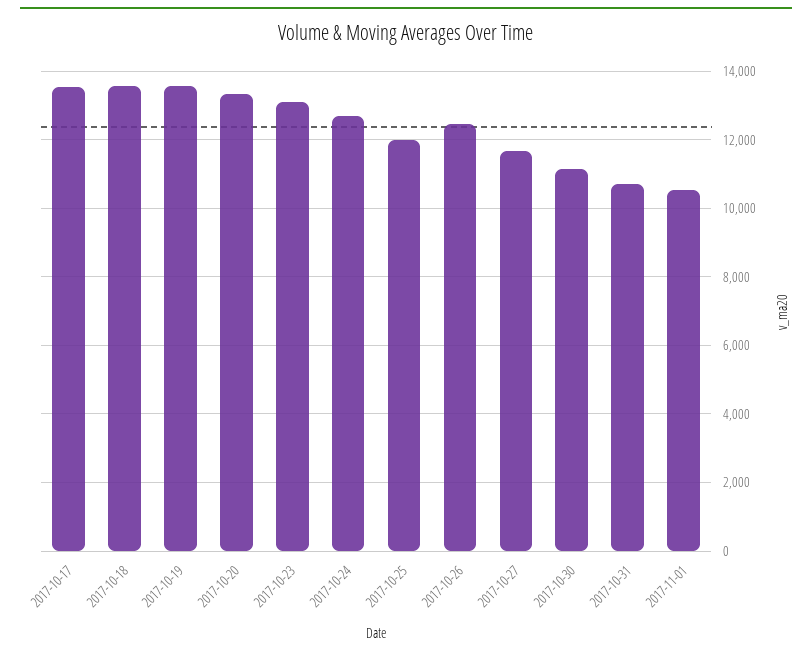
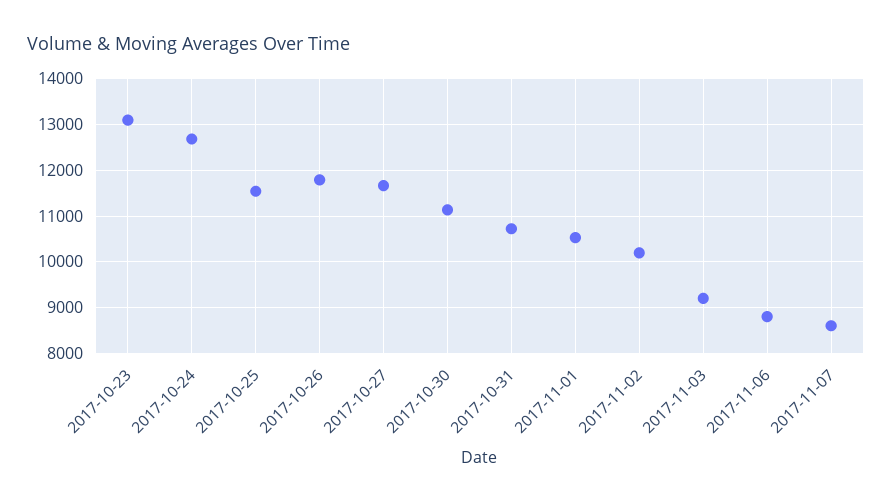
2017-10-17: 13600 -> none
2017-10-18: 13600 -> none
2017-10-19: 13600 -> none
2017-10-20: 13400 -> none
2017-10-25: 12000 -> 11600
2017-10-26: 12400 -> 11800
2017-11-02: none -> 10200
2017-11-03: none -> 9200
2017-11-06: none -> 8800
2017-11-07: none -> 8600

